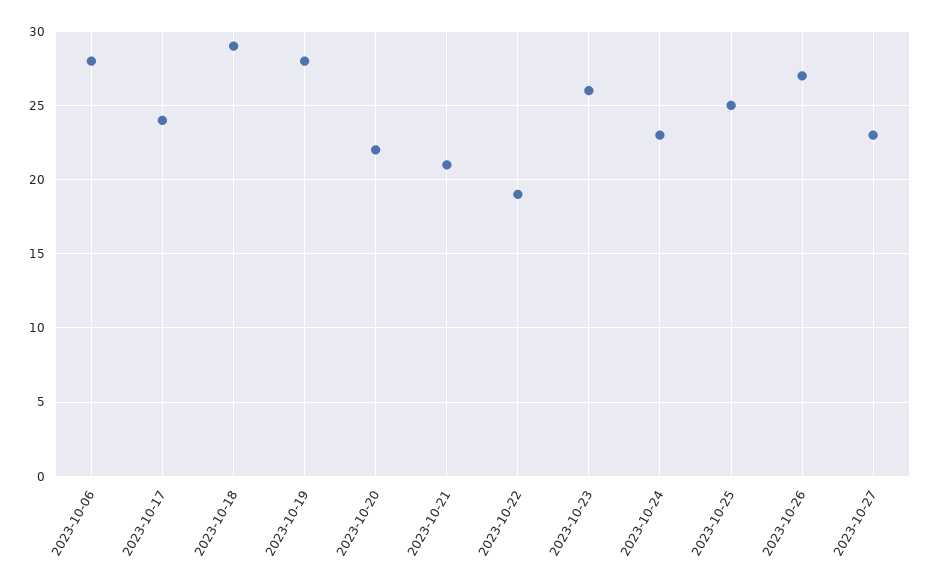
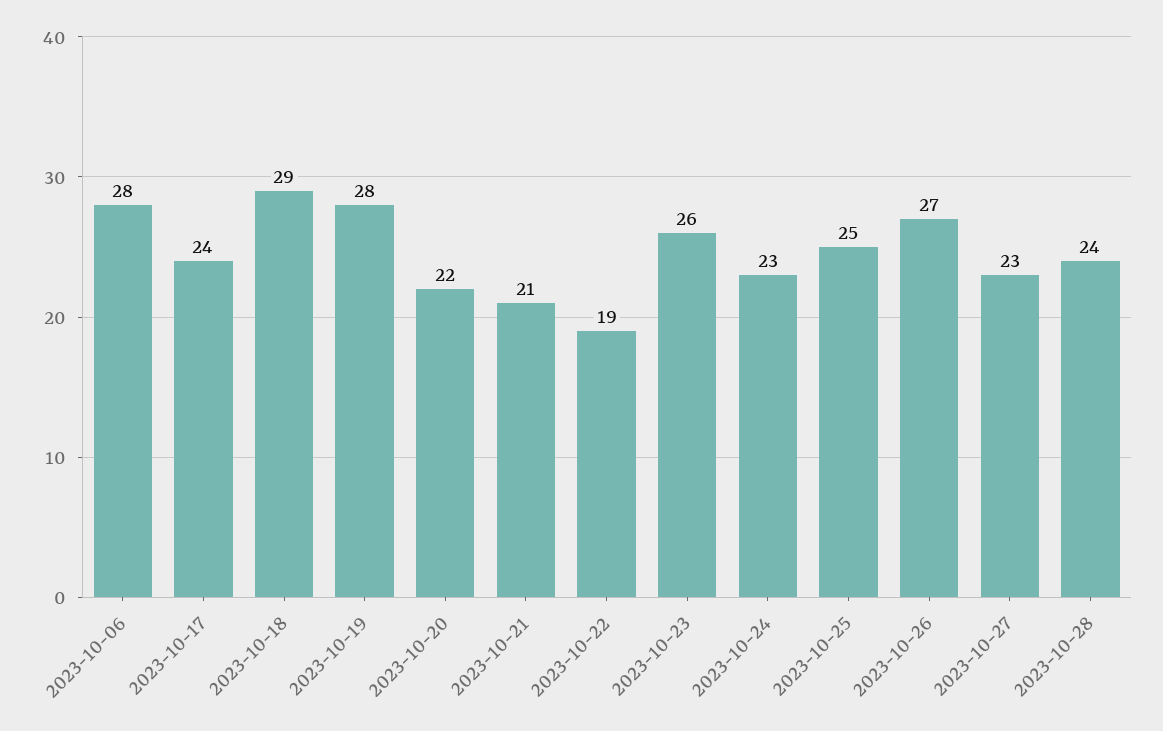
2023-10-28: none -> 24

